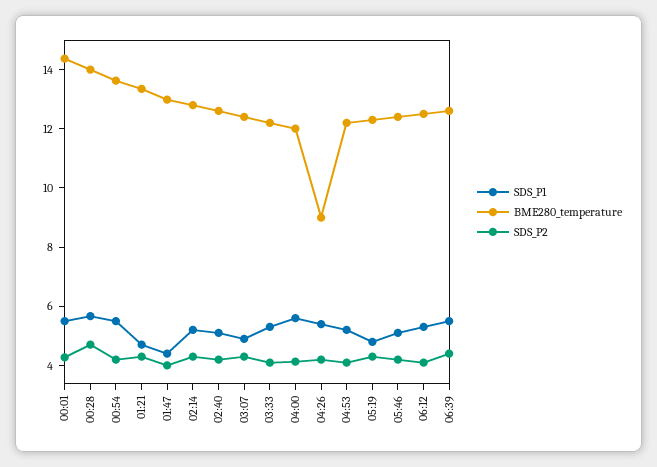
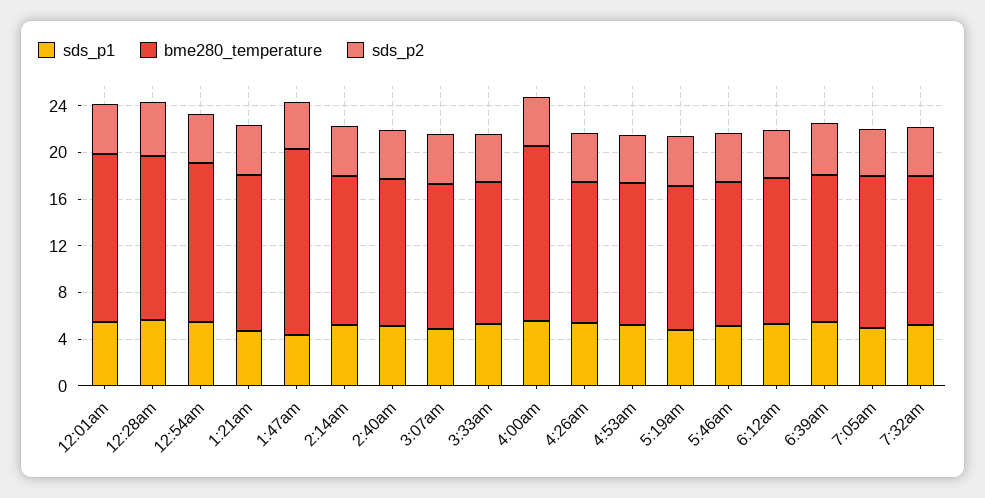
BME280_temperature, 01:47: 13 -> 16
BME280_temperature, 04:00: 12 -> 15
BME280_temperature, 04:26: 9 -> 12
SDS_P1, 7:05am: none -> 5
BME280_temperature, 7:05am: none -> 13
SDS_P2, 7:05am: none -> 4
SDS_P1, 7:32am: none -> 5
BME280_temperature, 7:32am: none -> 13
SDS_P2, 7:32am: none -> 4

